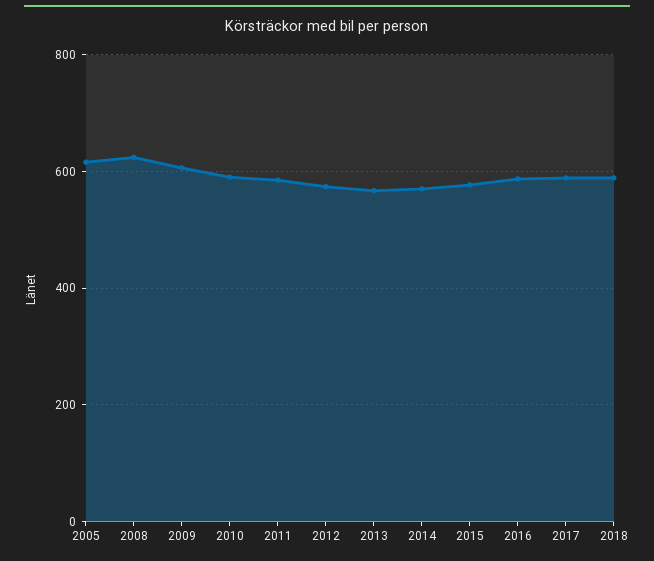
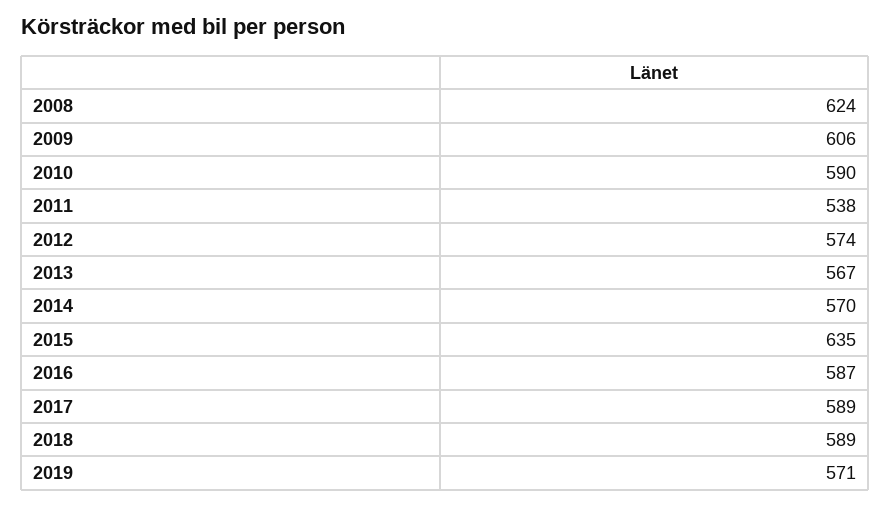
2005: 620 -> none
2011: 580 -> 538
2015: 580 -> 635
2019: none -> 571

